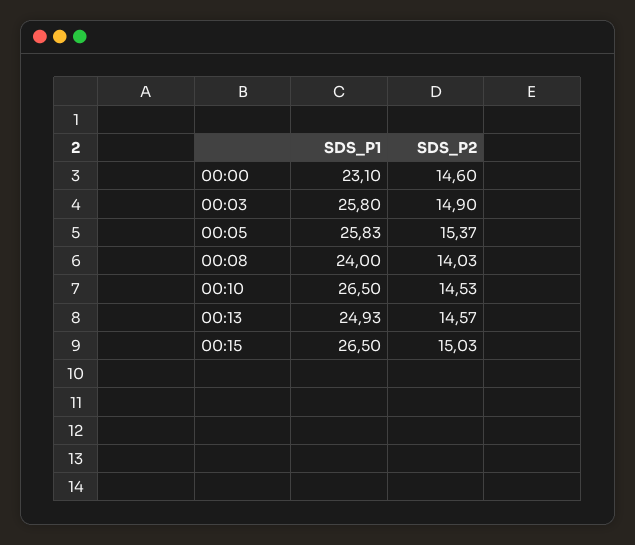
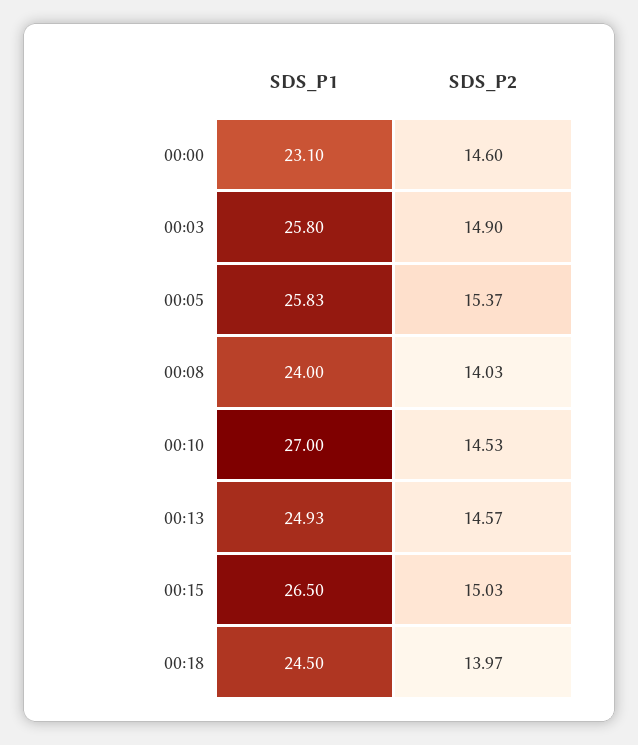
SDS_P1, 00:10: 26.5 -> 27
SDS_P1, 00:18: none -> 24.5
SDS_P2, 00:18: none -> 13.97

